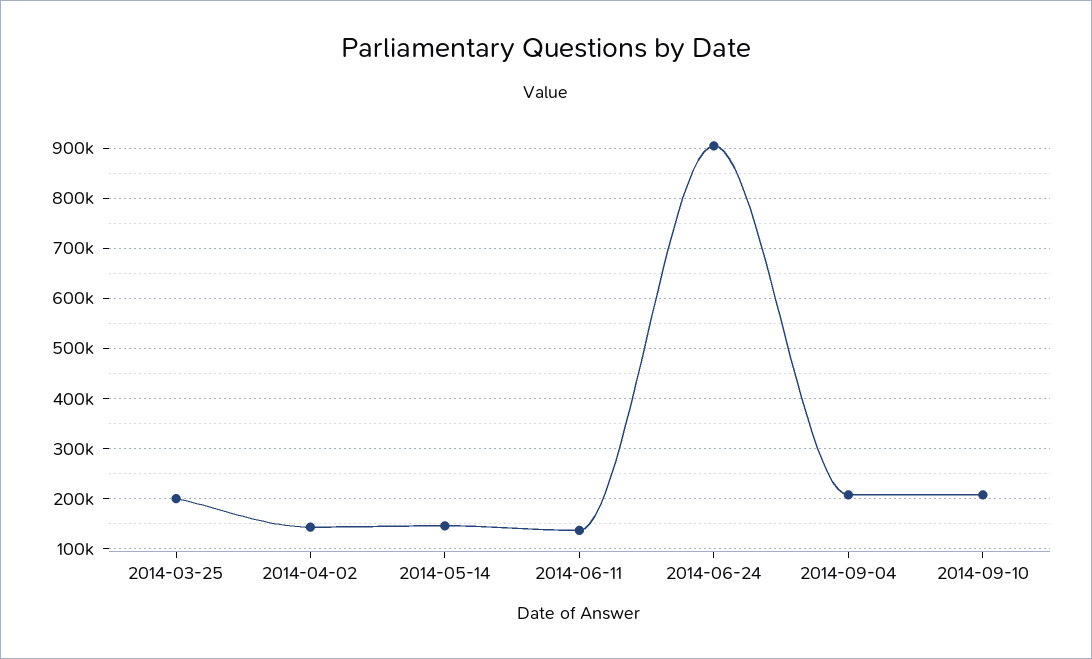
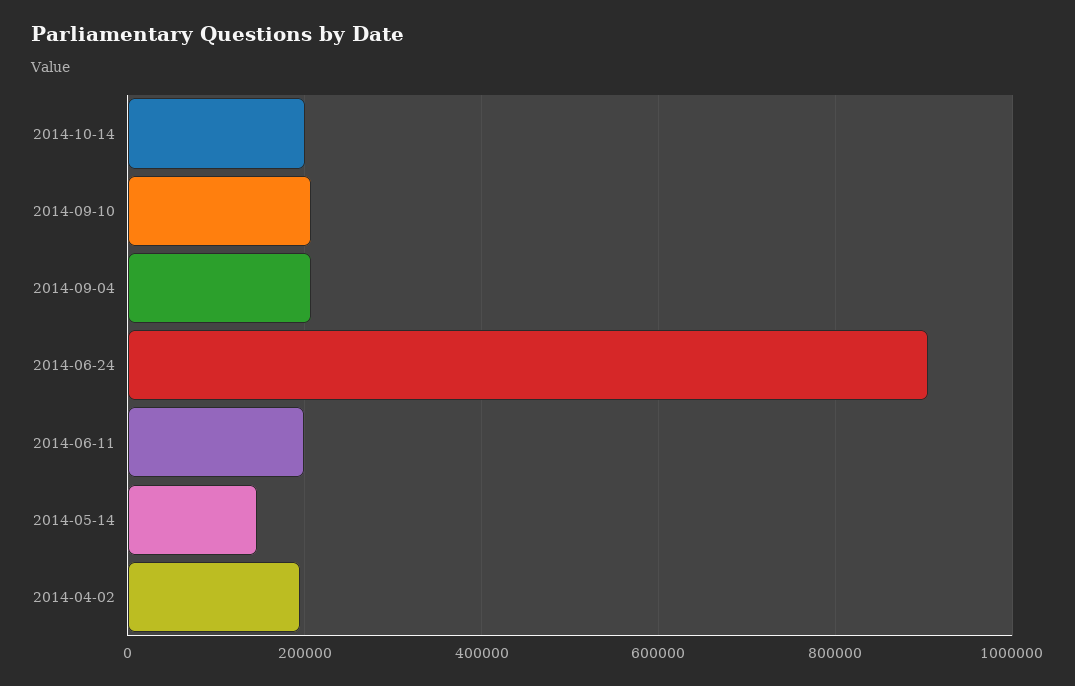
2014-03-25: 200000 -> none
2014-04-02: 140000 -> 200000
2014-06-11: 140000 -> 200000
2014-10-14: none -> 200000

